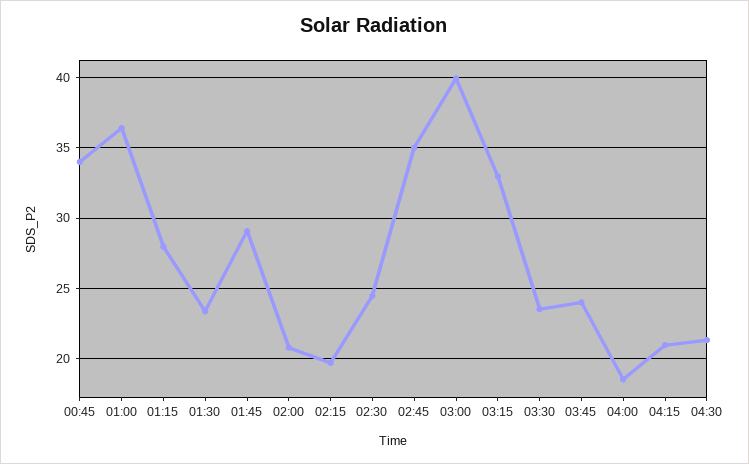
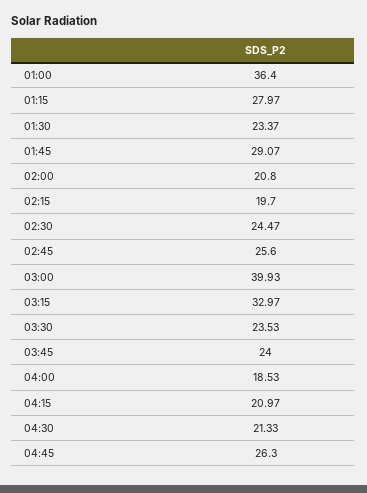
00:45: 34 -> none
02:45: 35 -> 25.6
04:45: none -> 26.3

